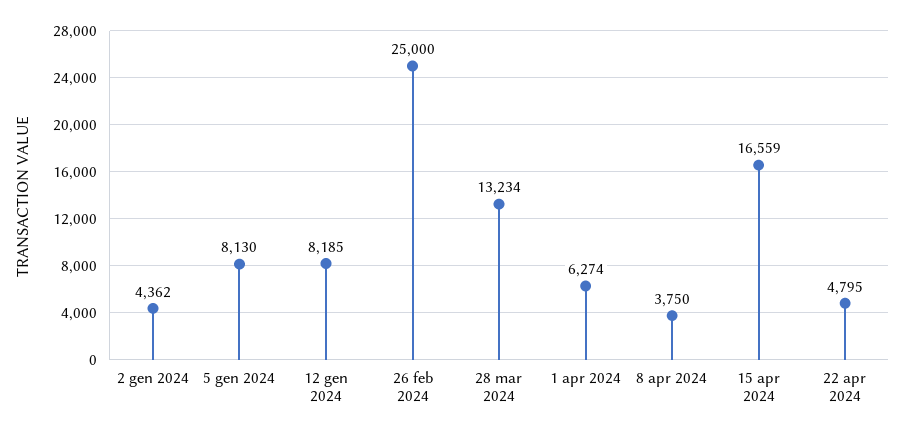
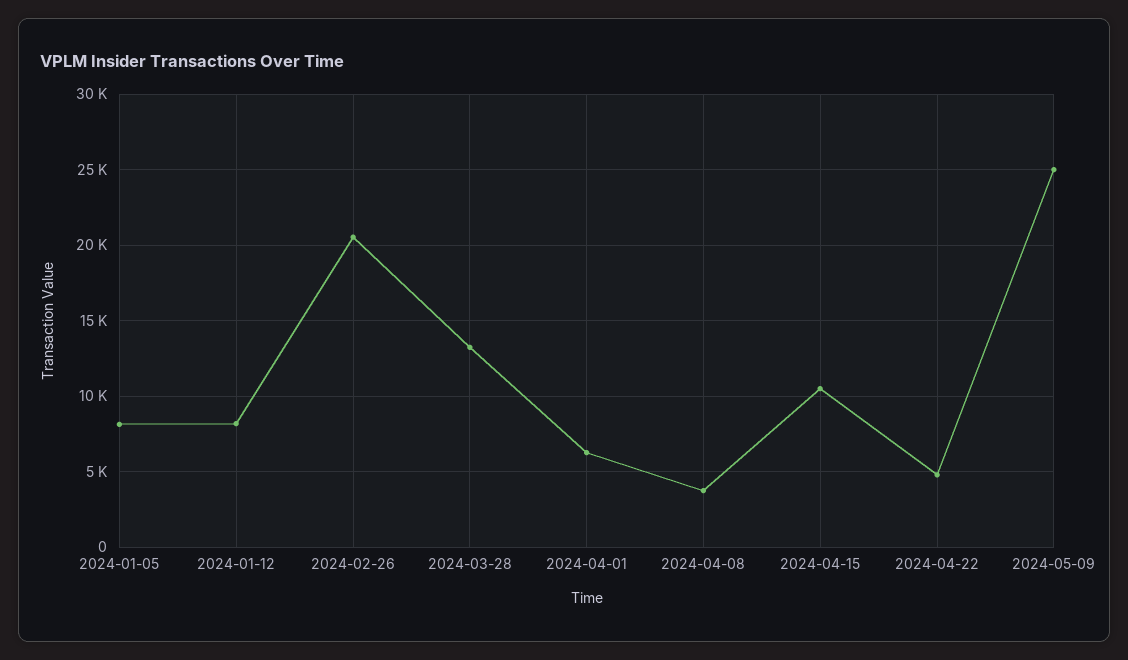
2 gen 2024: 4362 -> none
26 feb 2024: 25000 -> 20500
15 apr 2024: 16559 -> 10500
2024-05-09: none -> 25000

